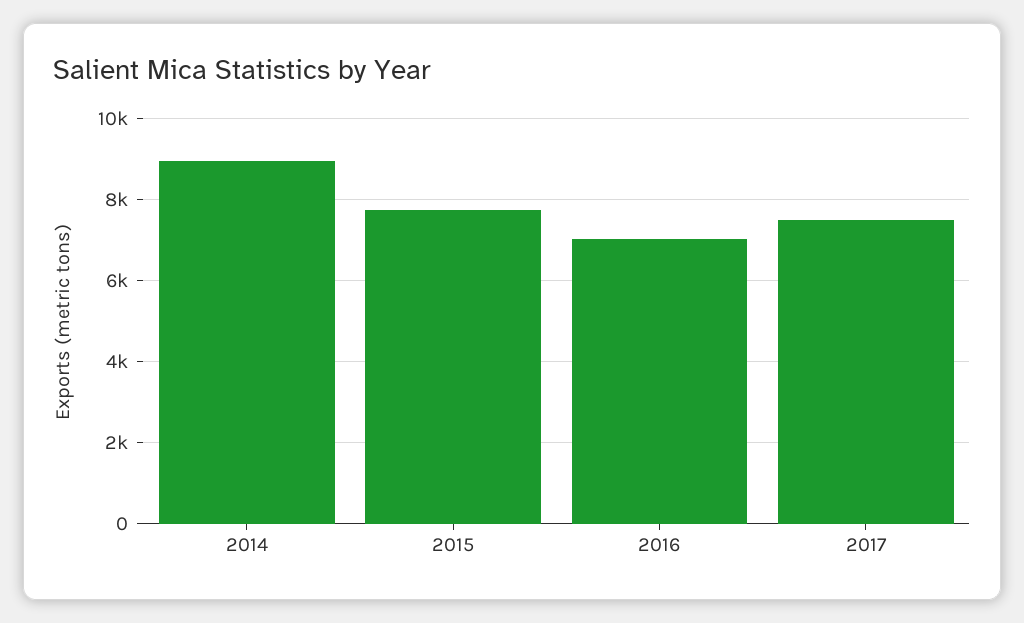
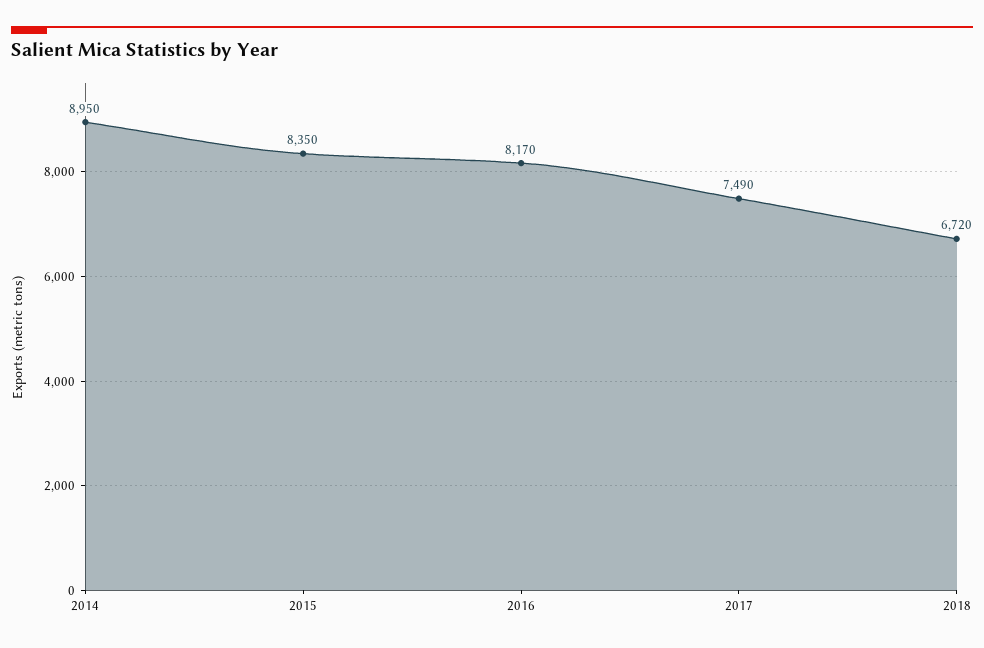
2015: 7800 -> 8350
2016: 7000 -> 8170
2018: none -> 6720

